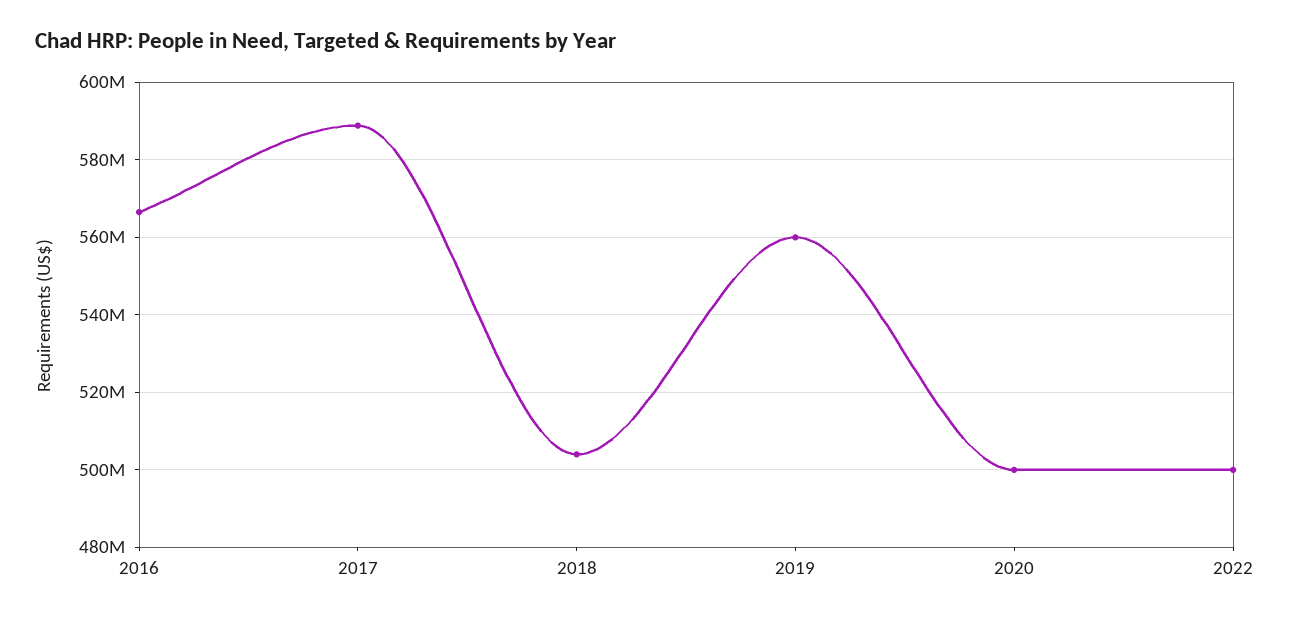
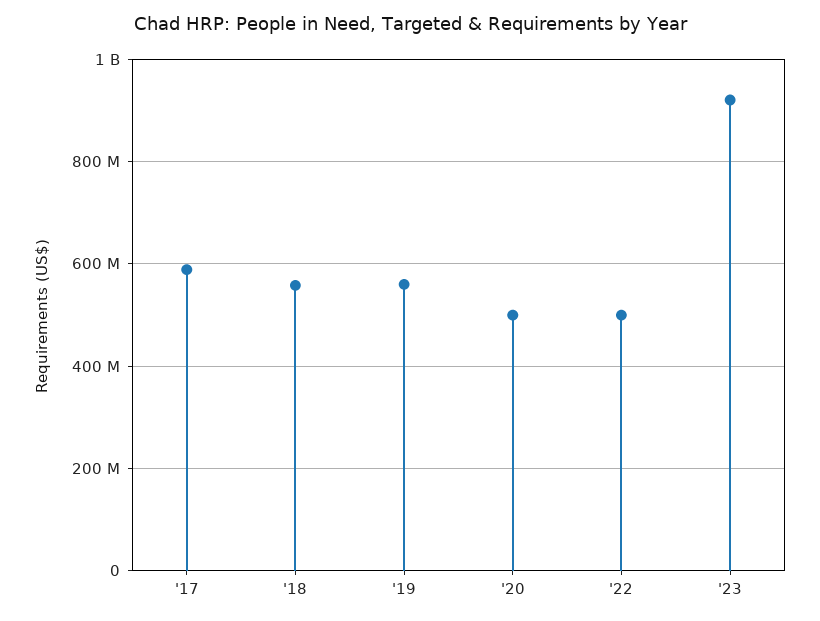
2016: 566000000 -> none
2018: 504000000 -> 560000000
'23: none -> 920000000

